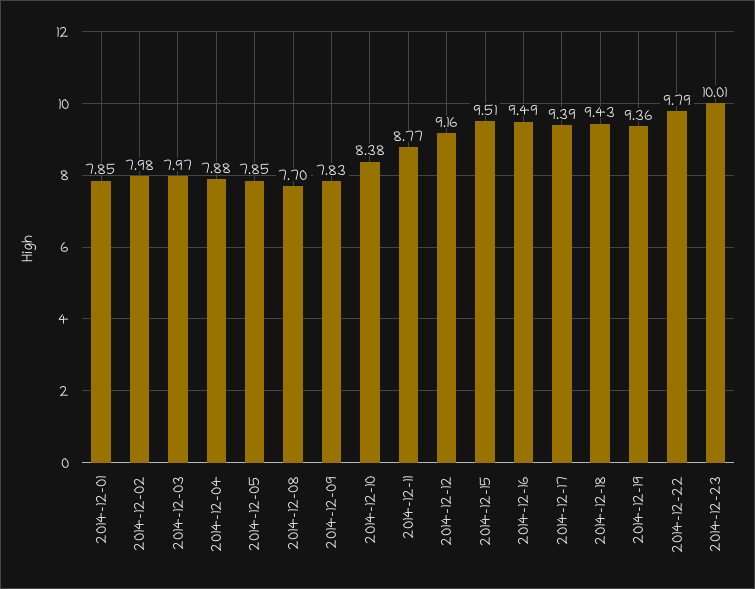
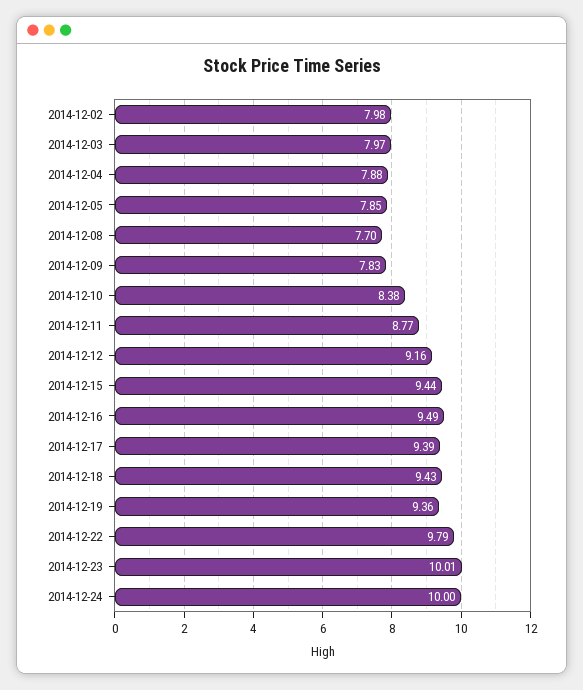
2014-12-01: 7.85 -> none
2014-12-15: 9.51 -> 9.44
2014-12-24: none -> 10

